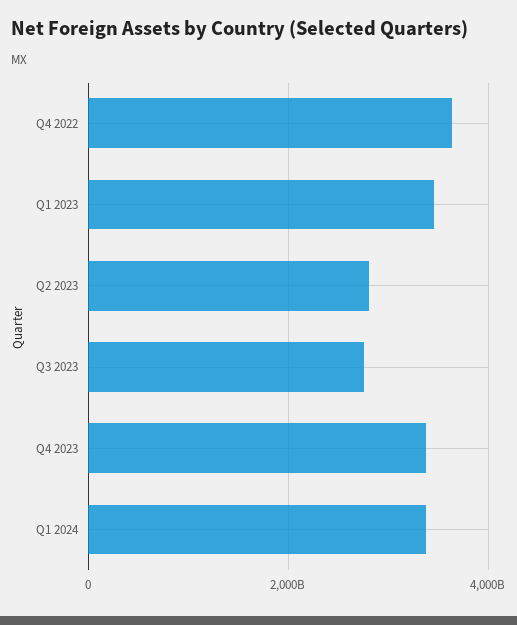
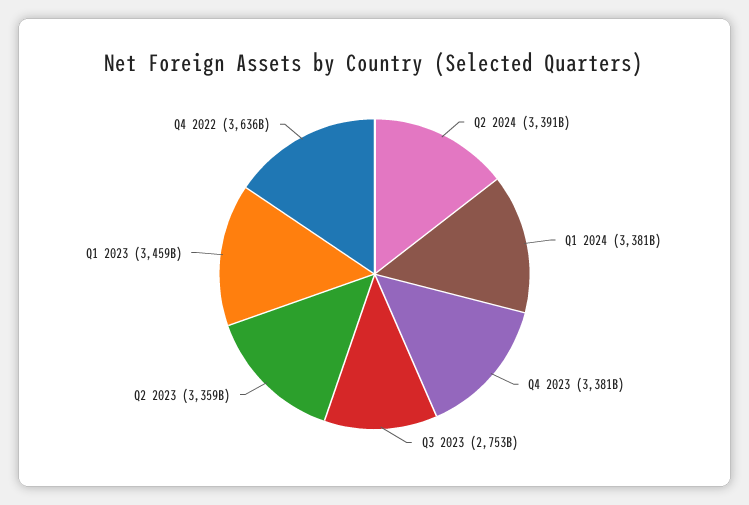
Q2 2023: 2800000000000 -> 3359000000000
Q2 2024: none -> 3391000000000

